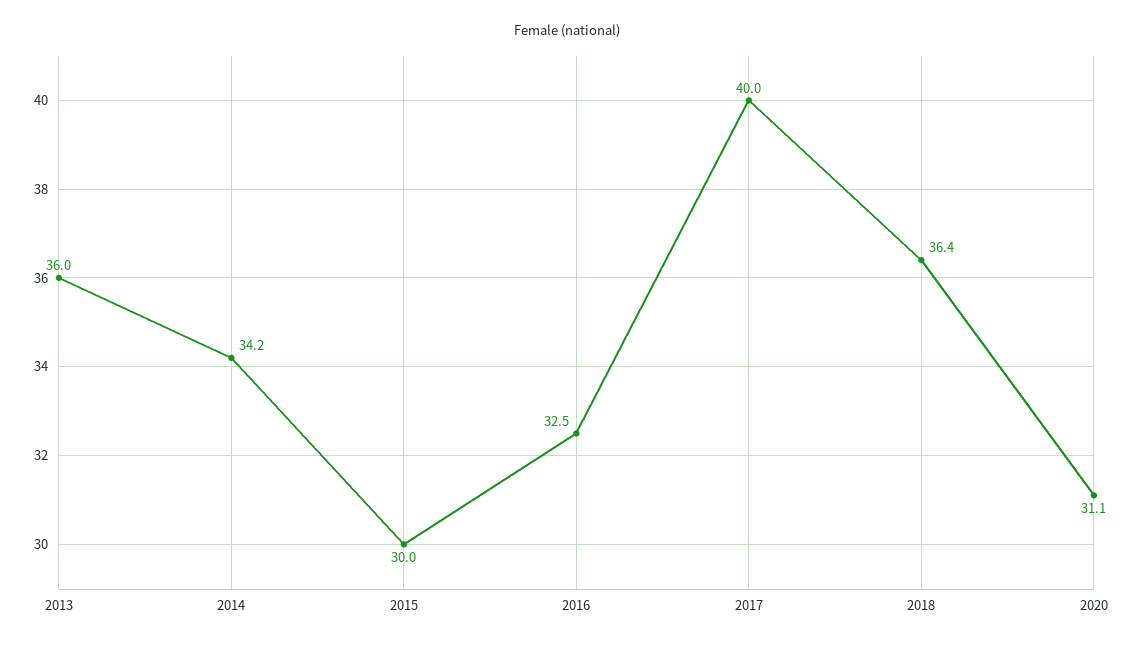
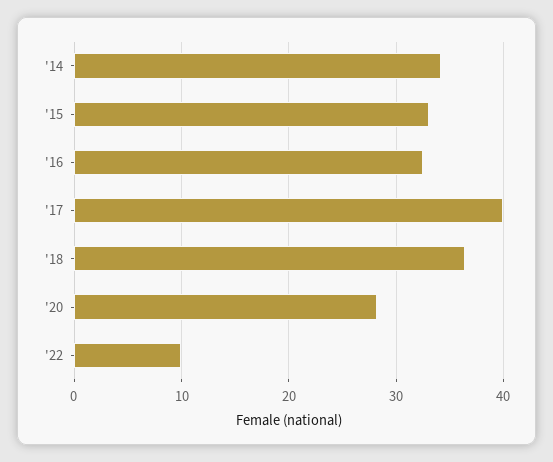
2013: 36 -> none
2015: 30 -> 33
2020: 31.1 -> 28
'22: none -> 10

